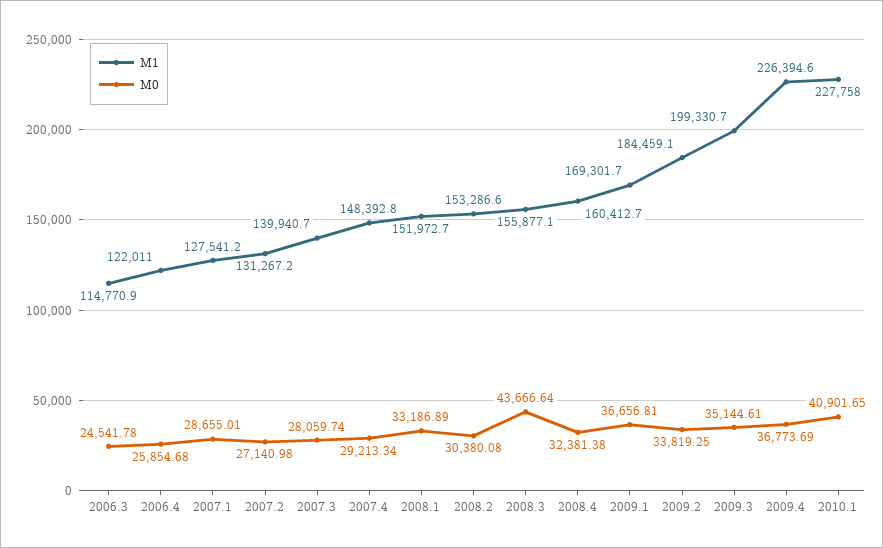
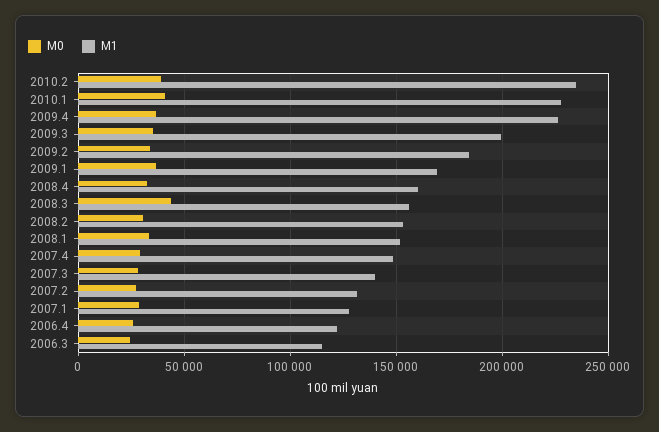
M0, 2010.2: none -> 40000
M1, 2010.2: none -> 235000

